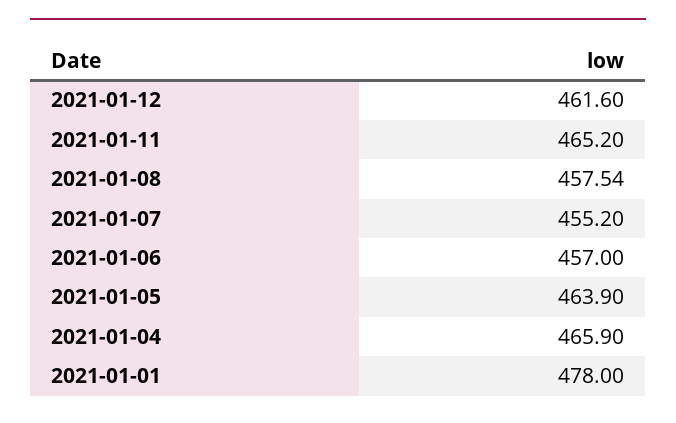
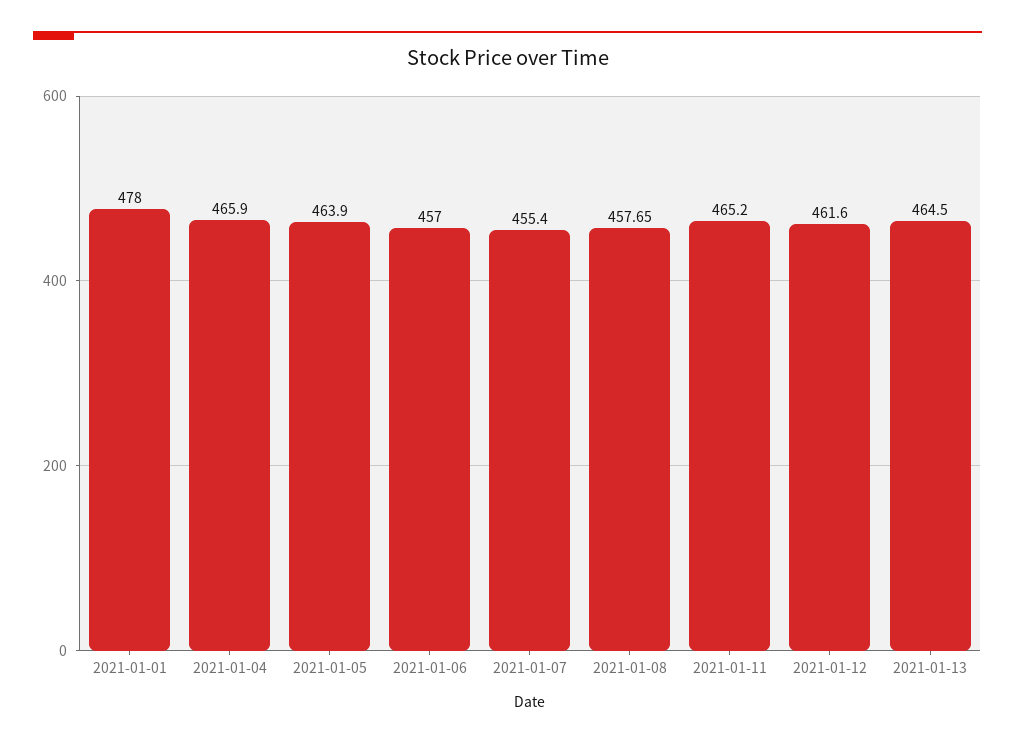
2021-01-08: 457.54 -> 457.65
2021-01-07: 455.2 -> 455.4
2021-01-13: none -> 464.5

